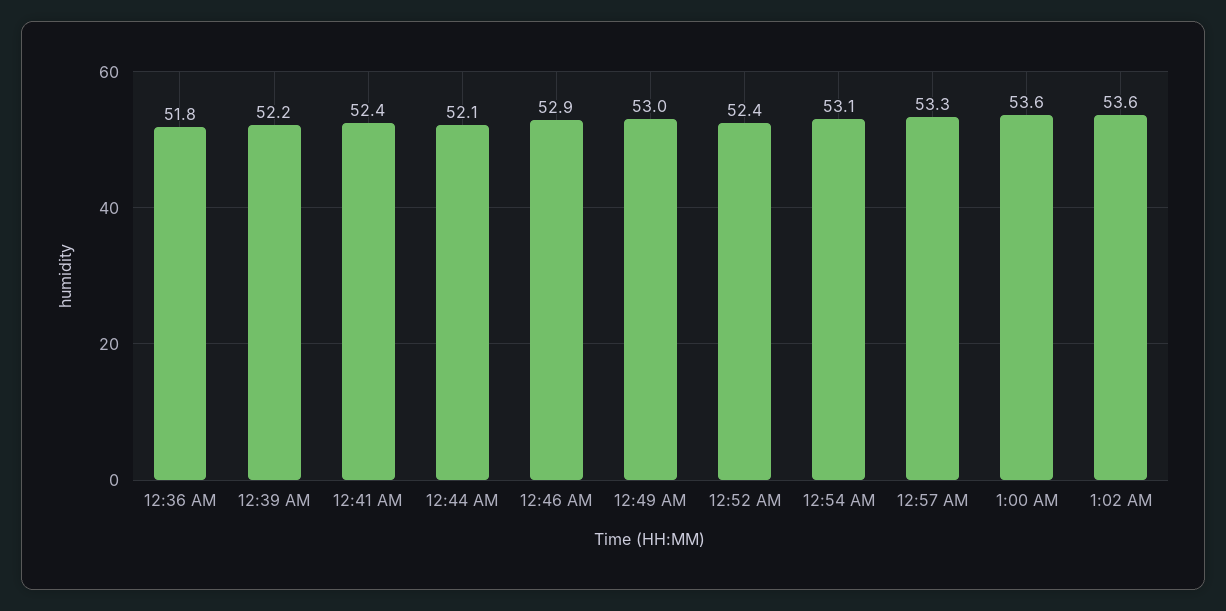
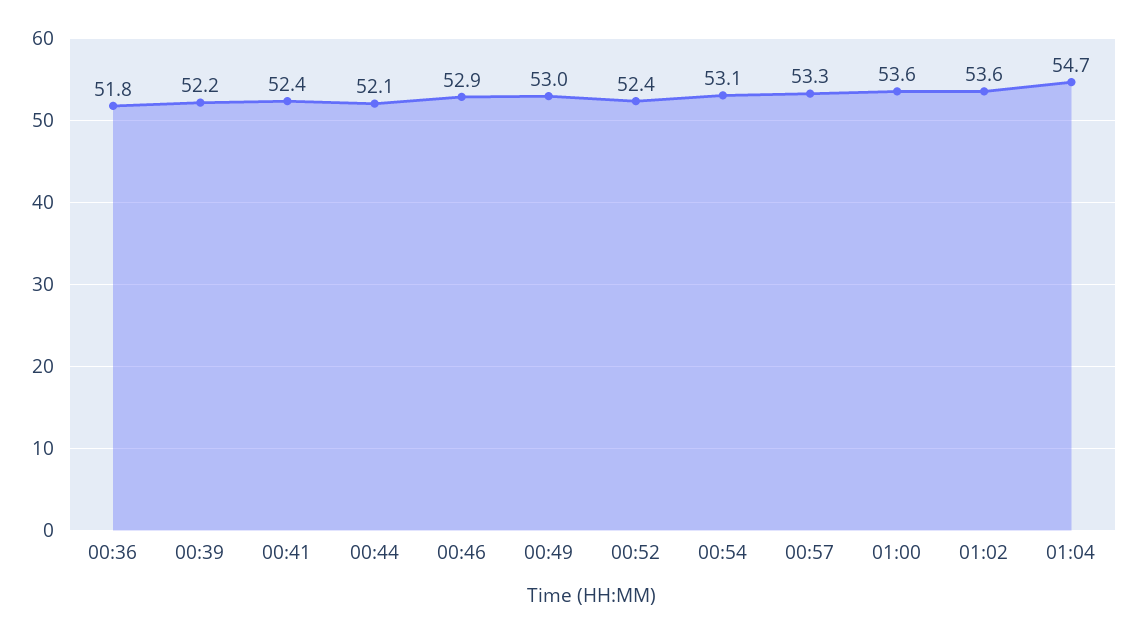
01:04: none -> 54.7

